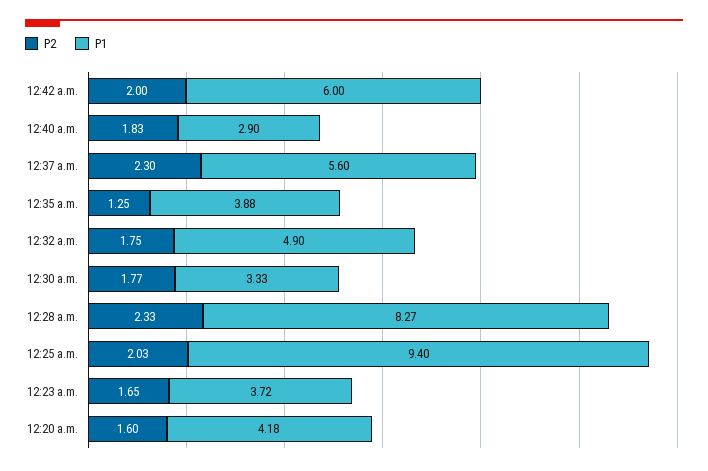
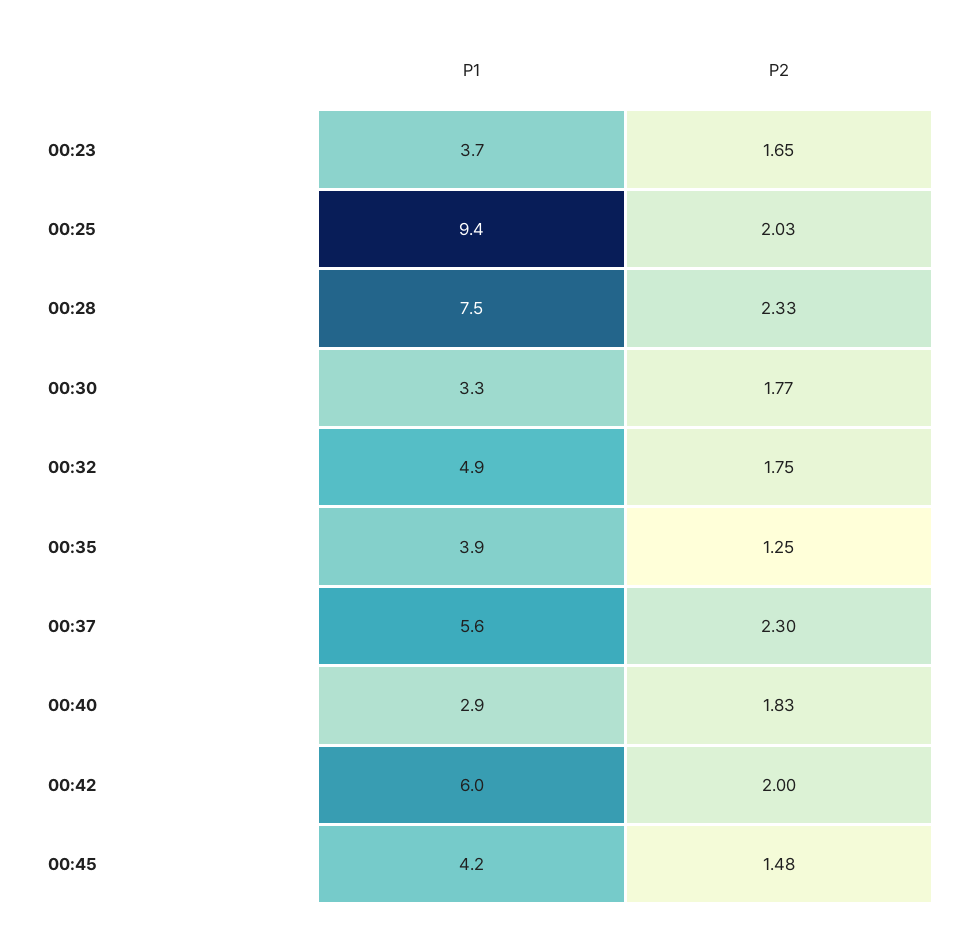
P1, 12:28 a.m.: 8.27 -> 7.5
P2, 12:20 a.m.: 1.6 -> none
P1, 12:20 a.m.: 4.18 -> none
P1, 00:45: none -> 4.2
P2, 00:45: none -> 1.48

